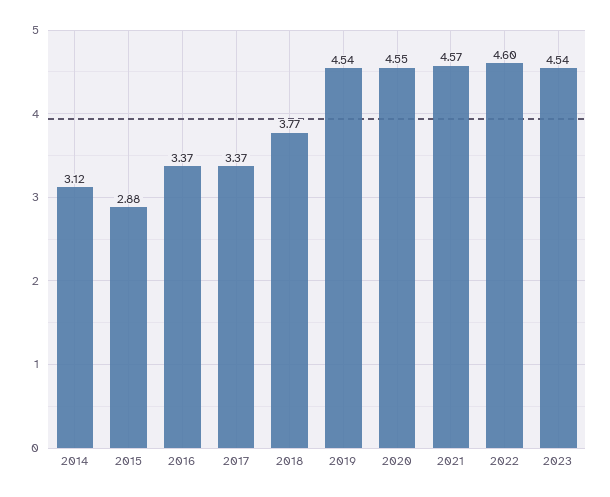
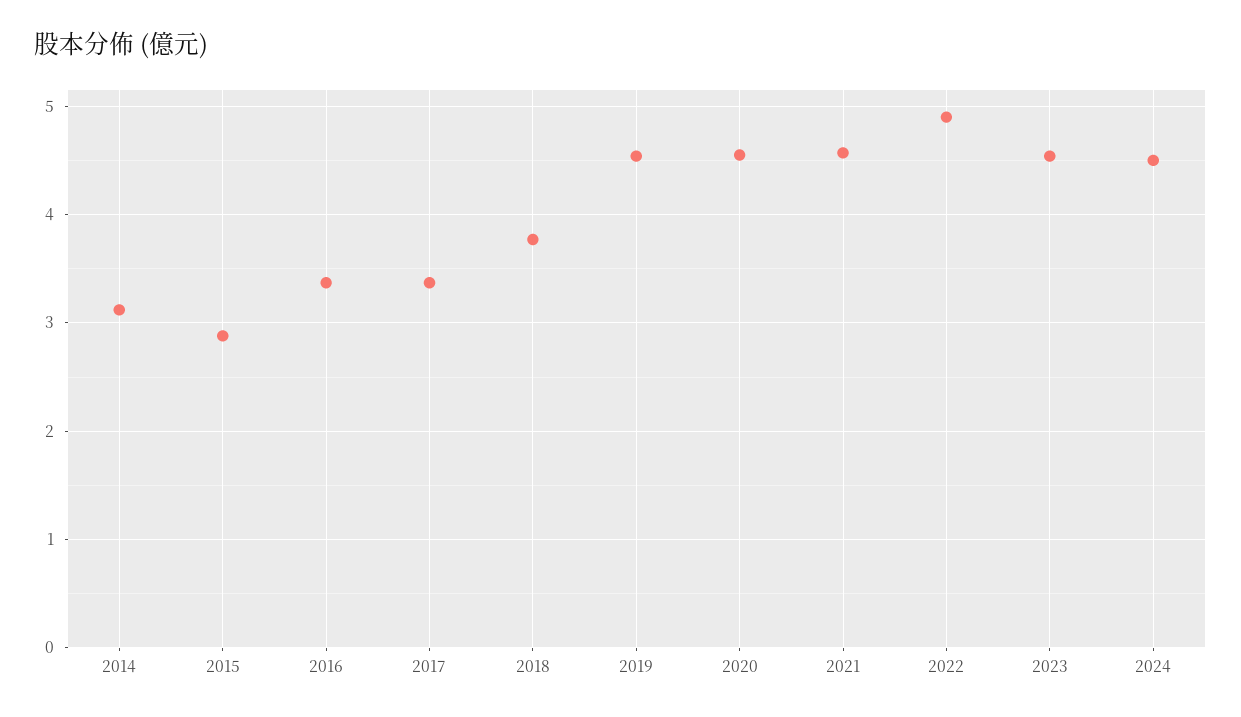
2022: 4.6 -> 4.9
2024: none -> 4.5

